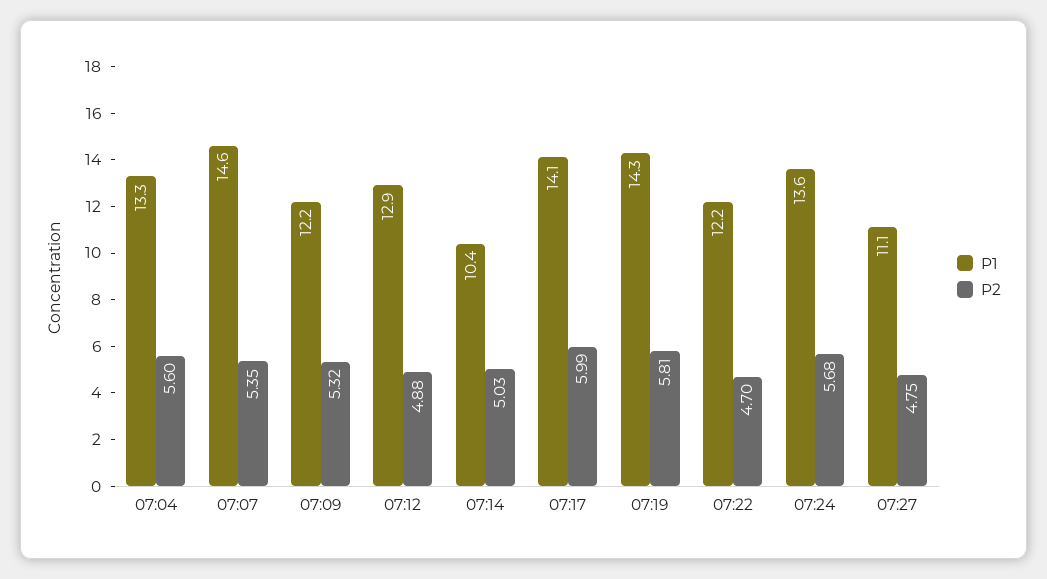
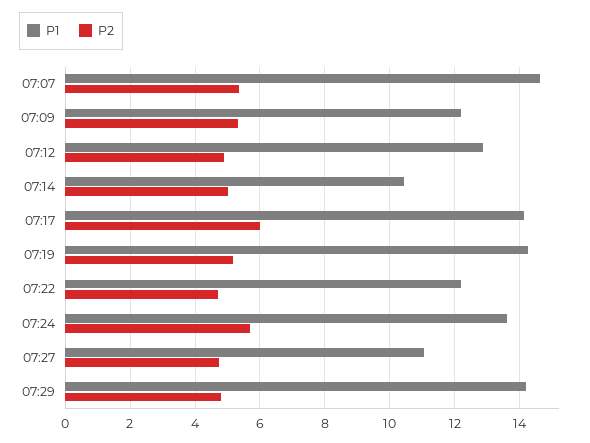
P1, 07:04: 13.3 -> none
P2, 07:04: 5.6 -> none
P2, 07:19: 5.81 -> 5.2
P1, 07:29: none -> 14.2
P2, 07:29: none -> 4.8

